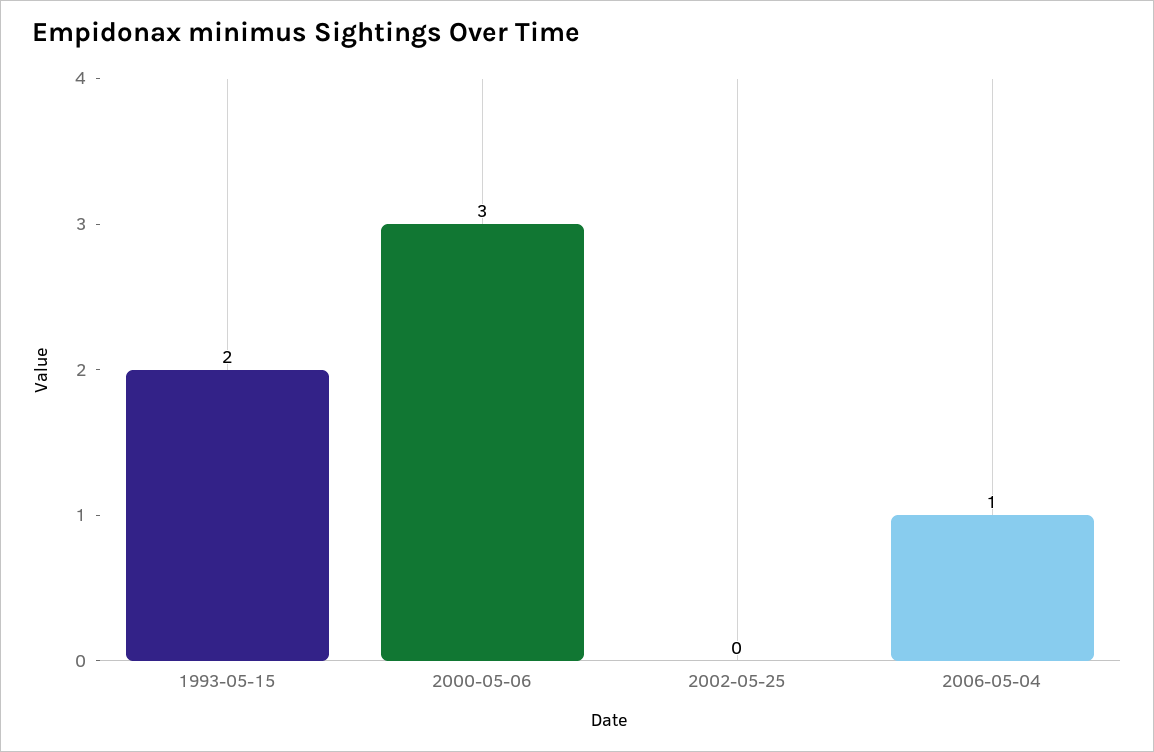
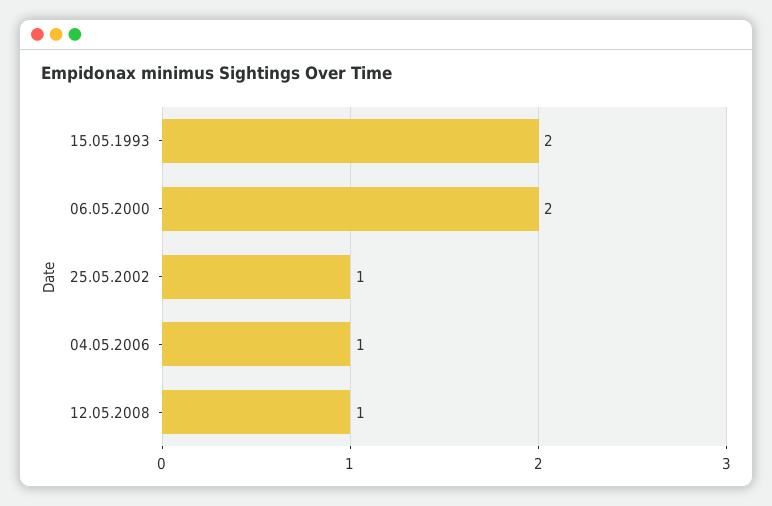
2000-05-06: 3 -> 2
2002-05-25: 0 -> 1
12.05.2008: none -> 1

